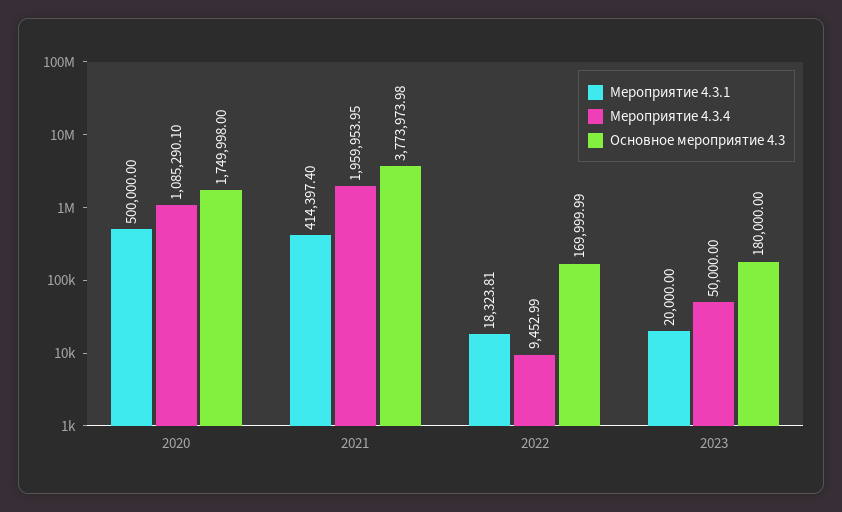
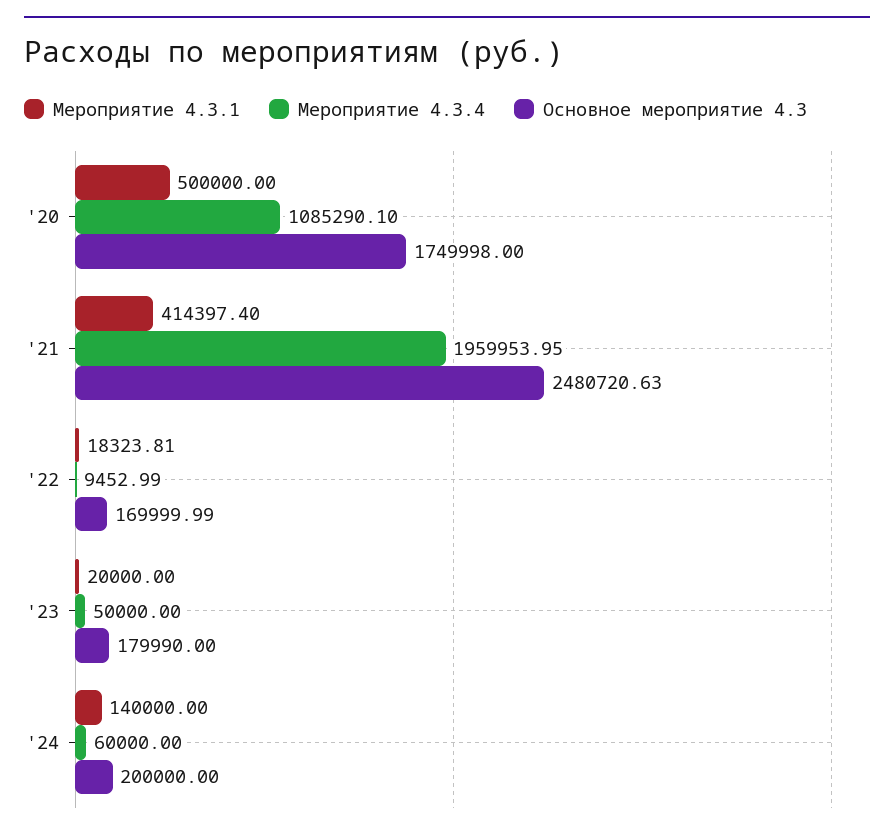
Основное мероприятие 4.3, 2021: 3773973.98 -> 2480720.63
Основное мероприятие 4.3, 2023: 180000 -> 179990
Мероприятие 4.3.1, '24: none -> 140000
Мероприятие 4.3.4, '24: none -> 60000
Основное мероприятие 4.3, '24: none -> 200000

